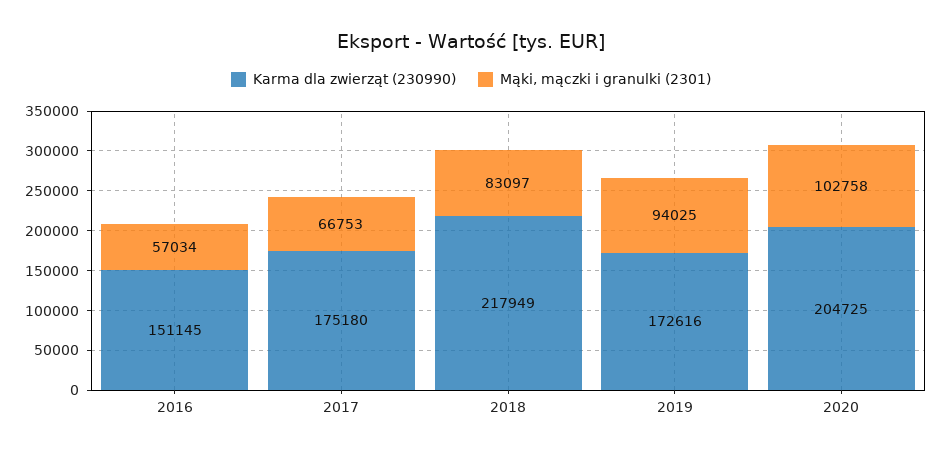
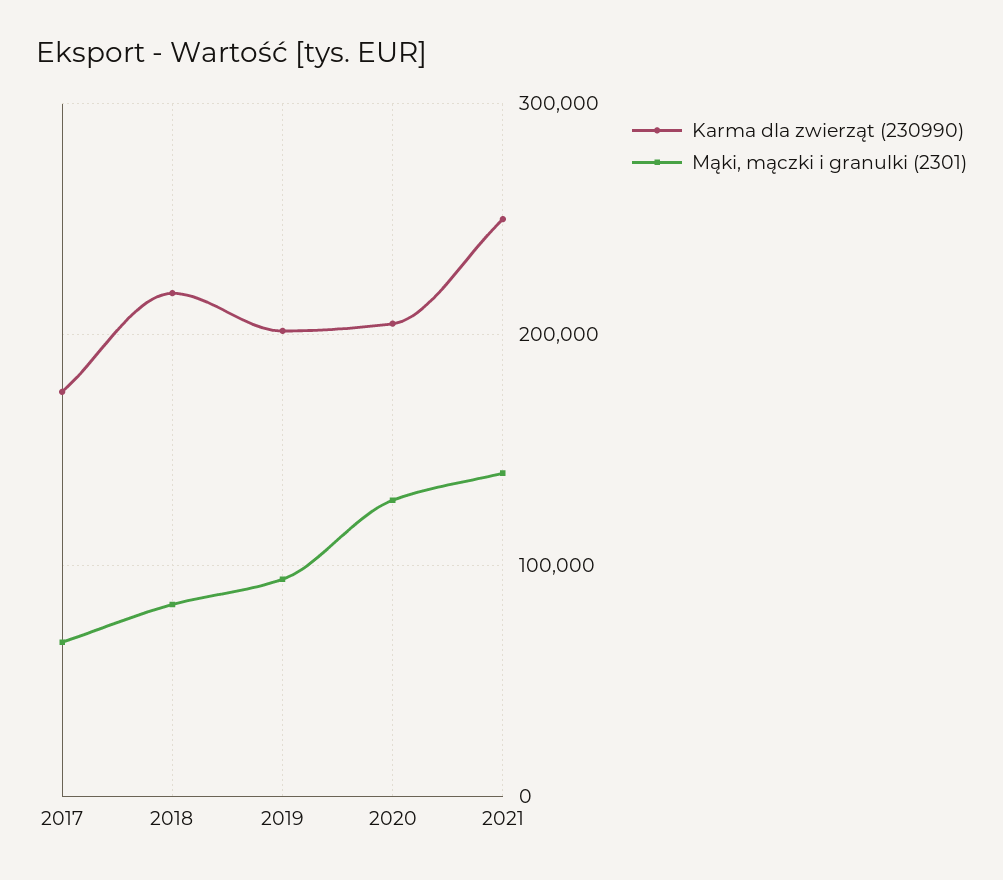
Karma dla zwierząt (230990), 2016: 151145 -> none
Mąki, mączki i granulki (2301), 2016: 57034 -> none
Karma dla zwierząt (230990), 2019: 172616 -> 200000
Mąki, mączki i granulki (2301), 2020: 102758 -> 130000
Karma dla zwierząt (230990), 2021: none -> 250000
Mąki, mączki i granulki (2301), 2021: none -> 140000

